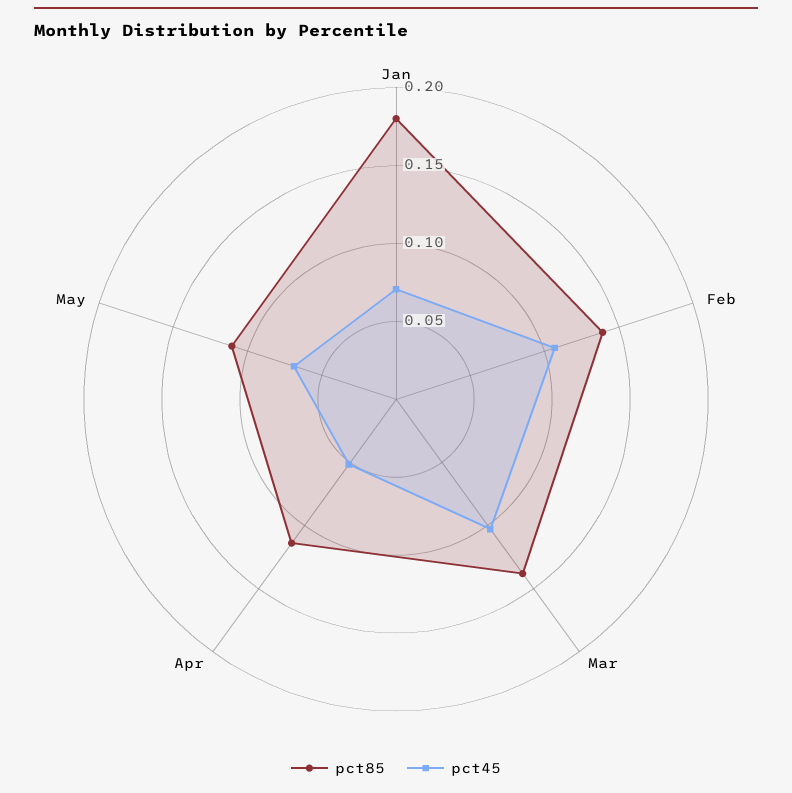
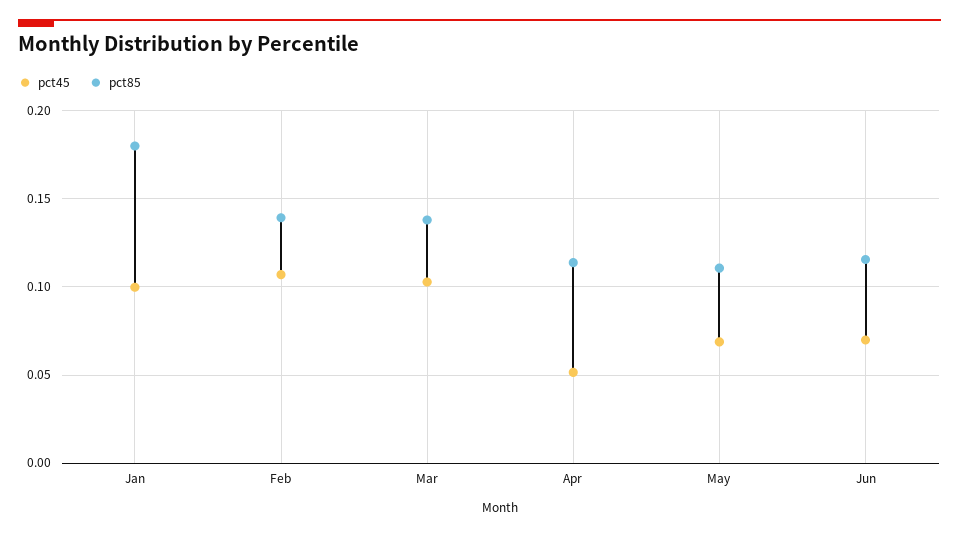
pct45, Jan: 0.07 -> 0.1
pct45, Jun: none -> 0.07
pct85, Jun: none -> 0.115

